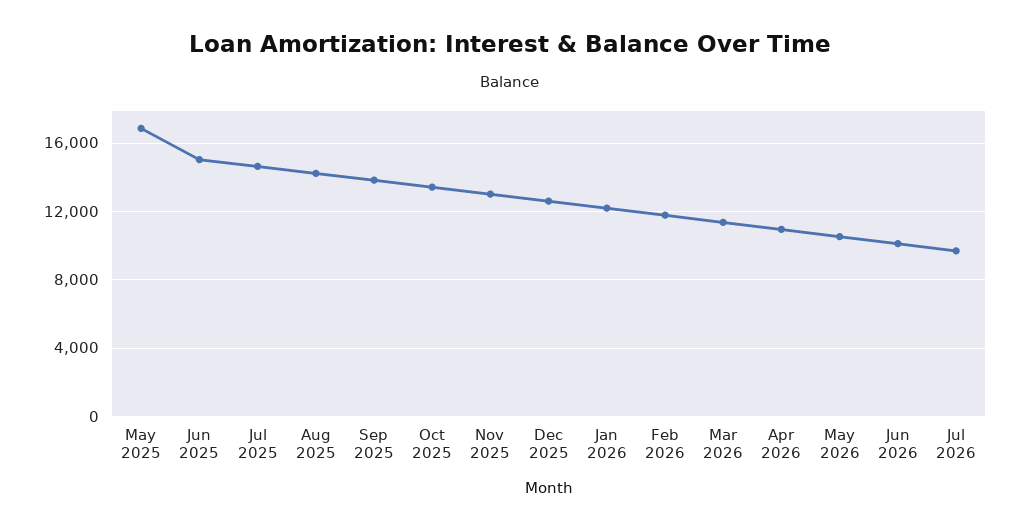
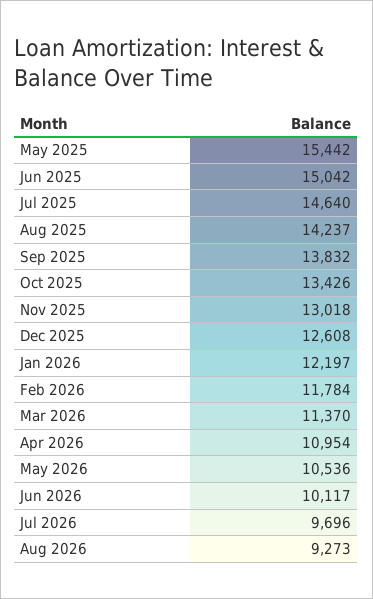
May 2025: 17000 -> 15442
Aug 2026: none -> 9273

